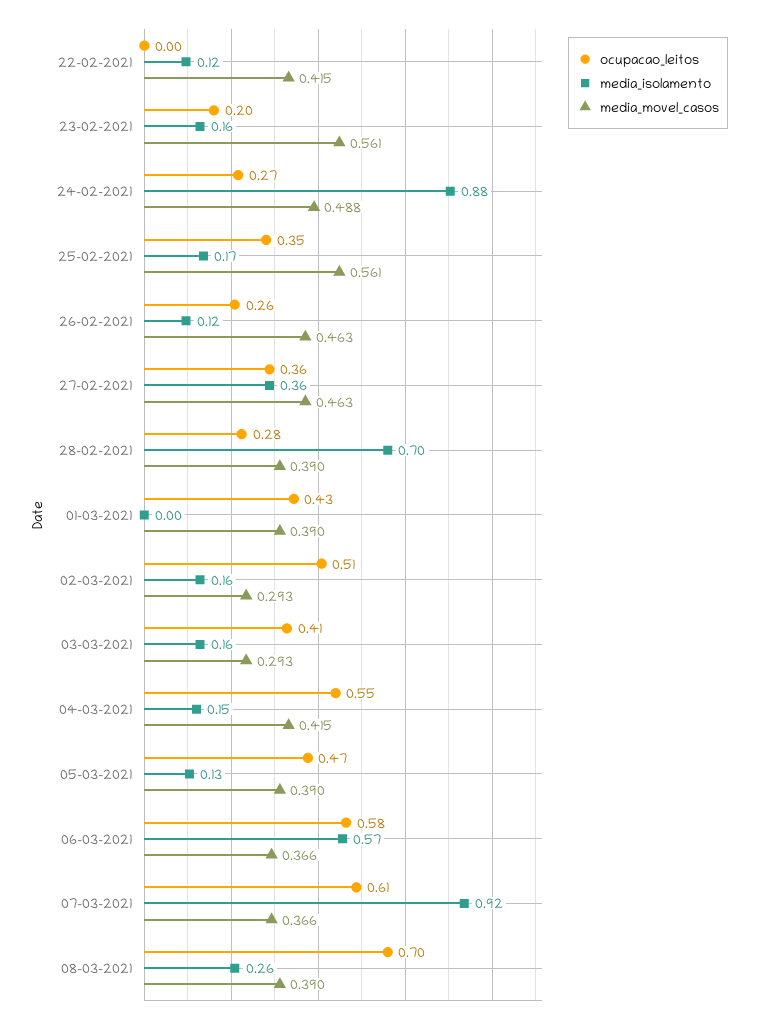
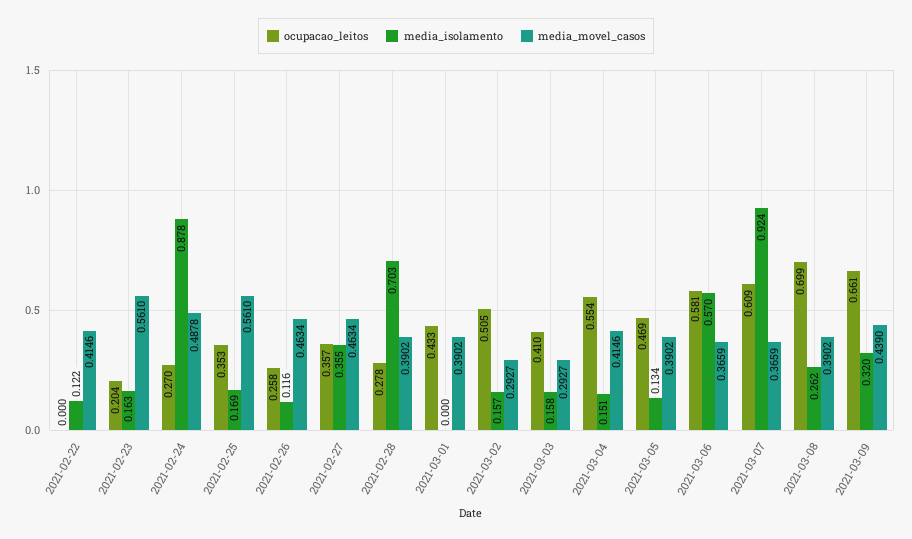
ocupacao_leitos, 2021-03-09: none -> 0.661
media_isolamento, 2021-03-09: none -> 0.32
media_movel_casos, 2021-03-09: none -> 0.439

